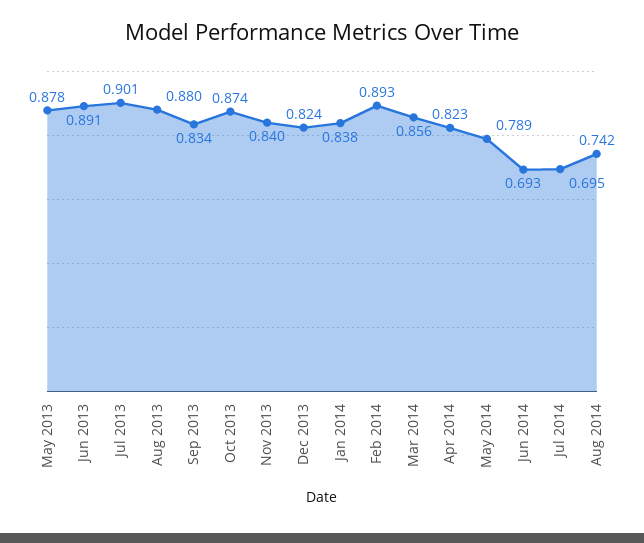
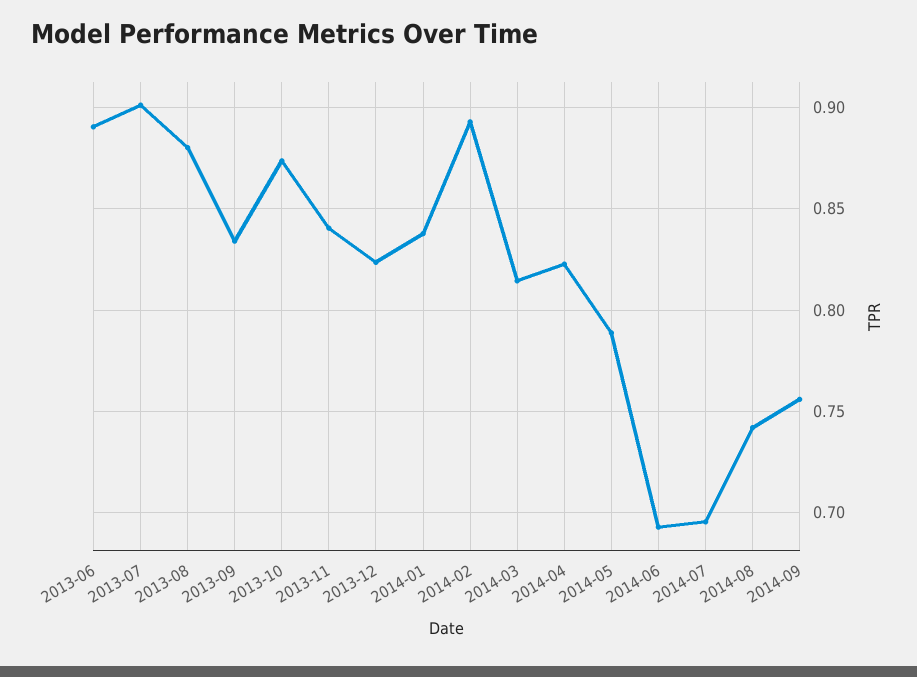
May 2013: 0.878 -> none
Mar 2014: 0.856 -> 0.815
2014-09: none -> 0.755

